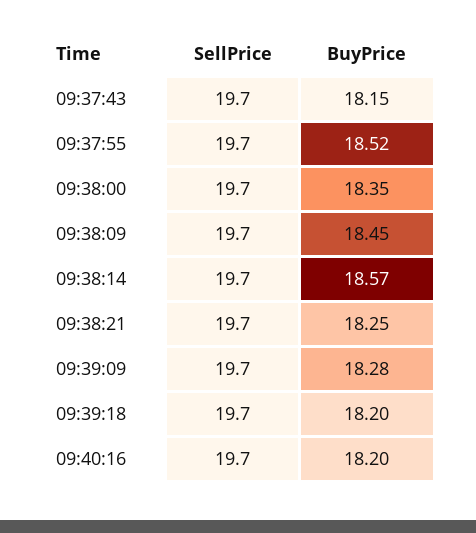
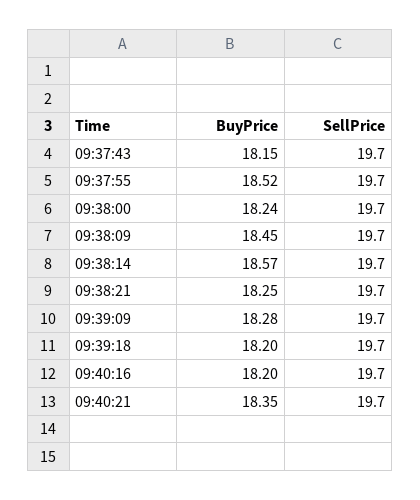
BuyPrice, 09:38:00: 18.35 -> 18.24
BuyPrice, 09:40:21: none -> 18.35
SellPrice, 09:40:21: none -> 19.7

